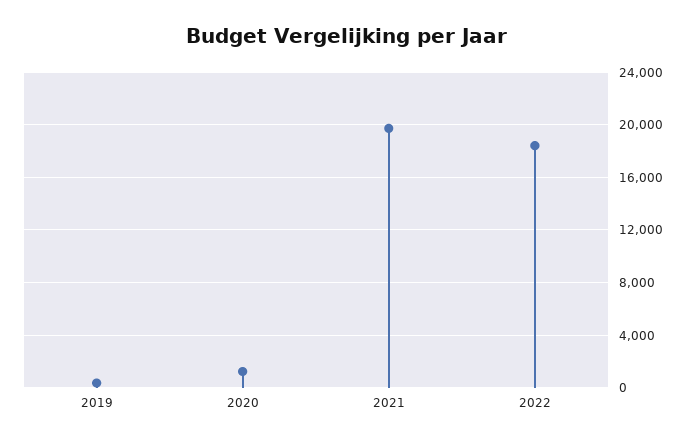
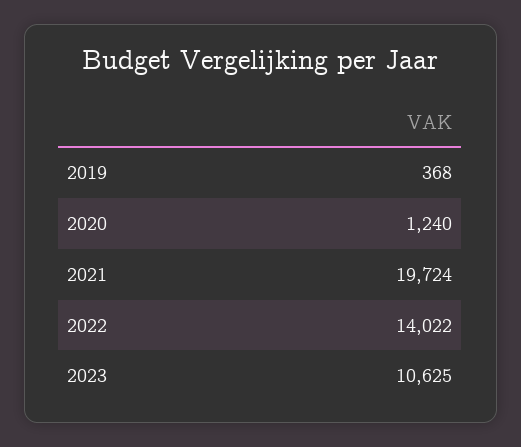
2022: 18500 -> 14022
2023: none -> 10625

